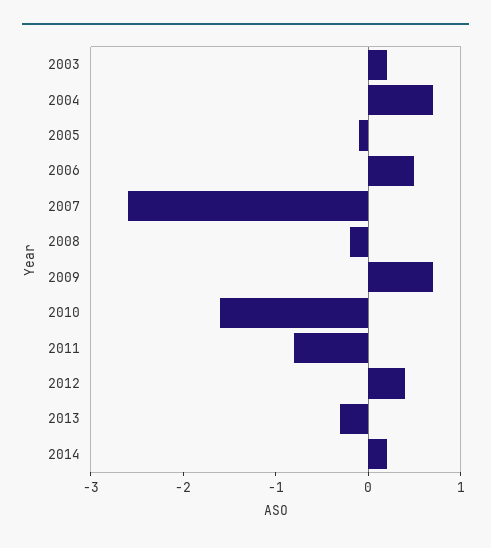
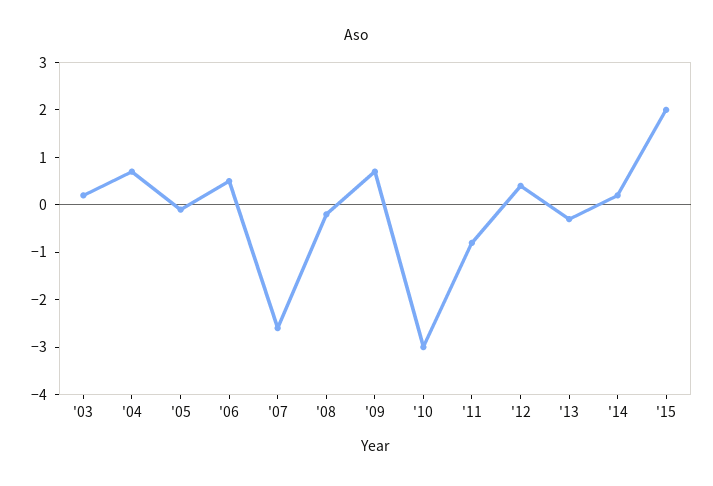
2010: -1.6 -> -3
'15: none -> 2

